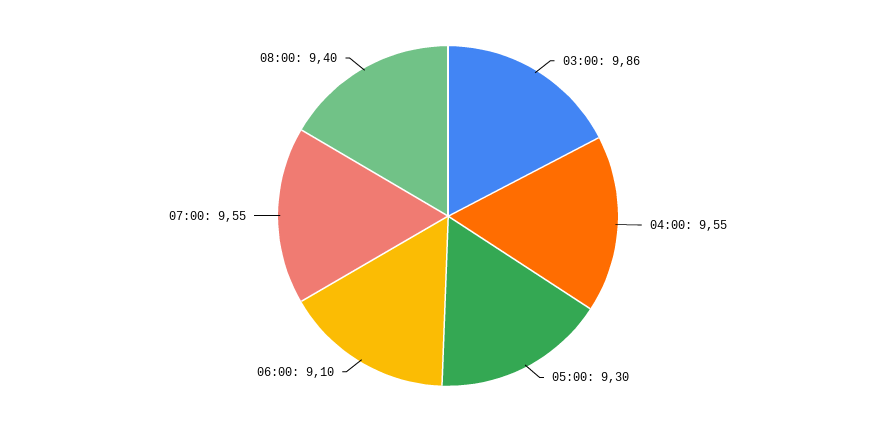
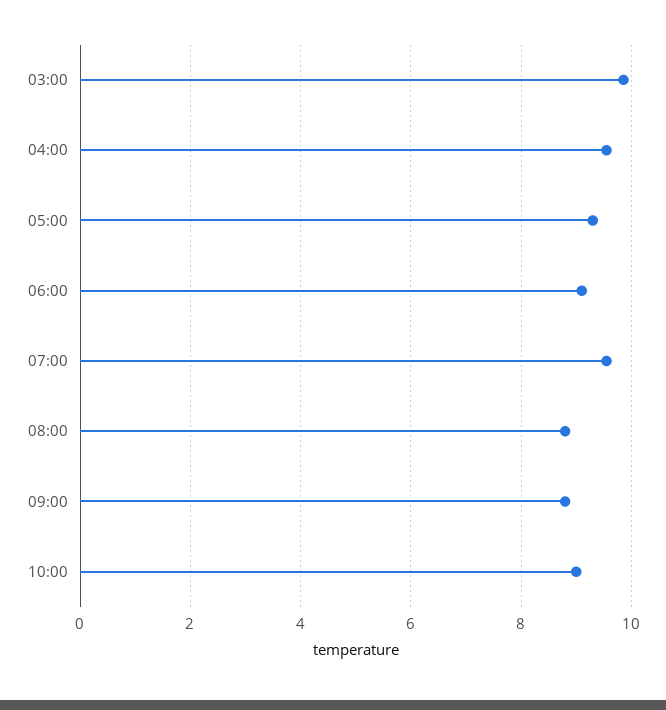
08:00: 9.4 -> 8.8
09:00: none -> 8.8
10:00: none -> 9

